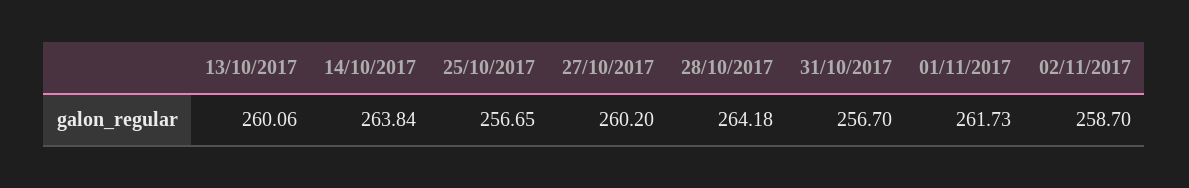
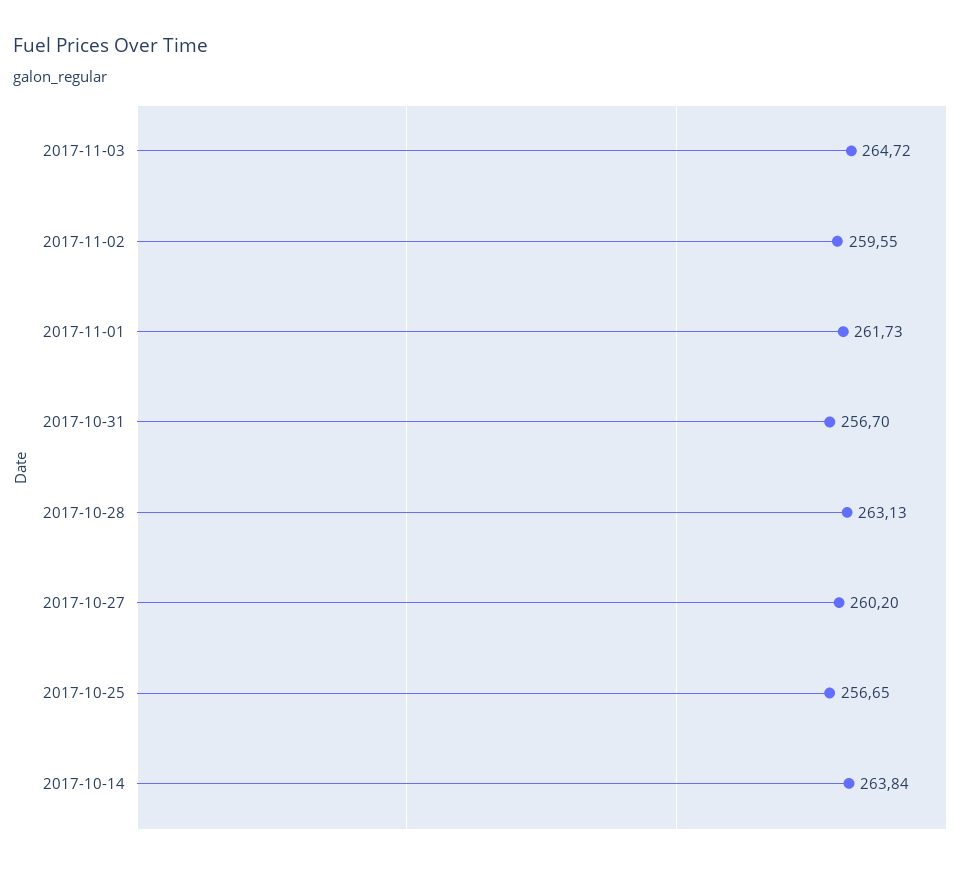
13/10/2017: 260.06 -> none
28/10/2017: 264.18 -> 263.13
02/11/2017: 258.7 -> 259.55
2017-11-03: none -> 264.72

